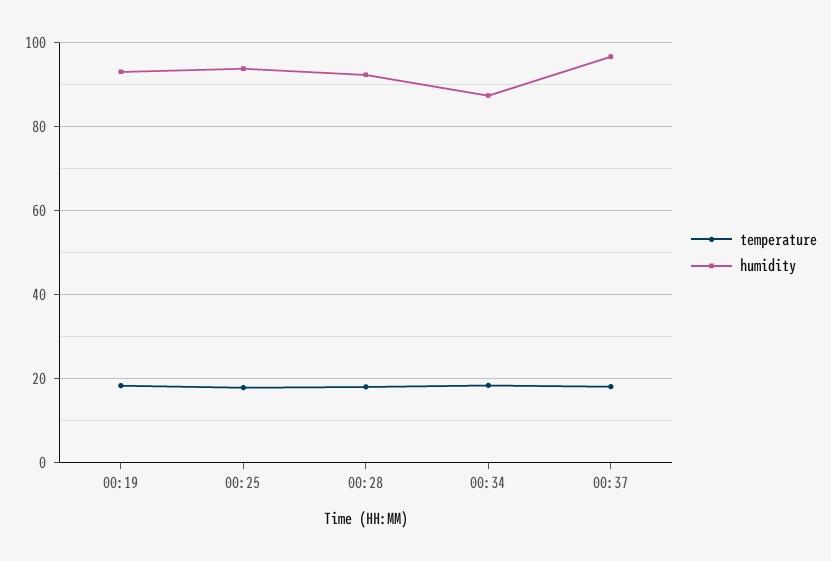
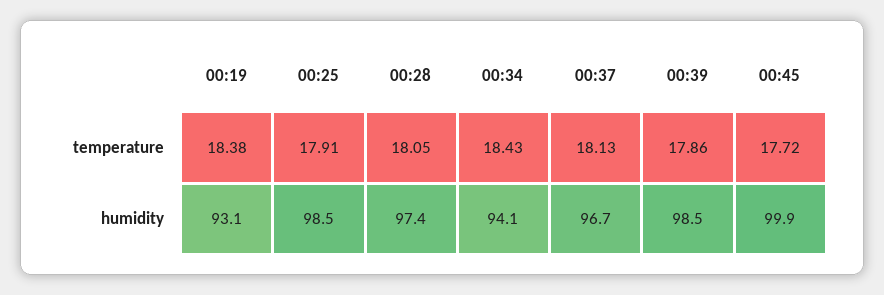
humidity, 00:25: 94 -> 98.5
humidity, 00:28: 92 -> 97.4
humidity, 00:34: 88 -> 94.1
temperature, 00:39: none -> 17.86
temperature, 00:45: none -> 17.72
humidity, 00:39: none -> 98.5
humidity, 00:45: none -> 99.9

